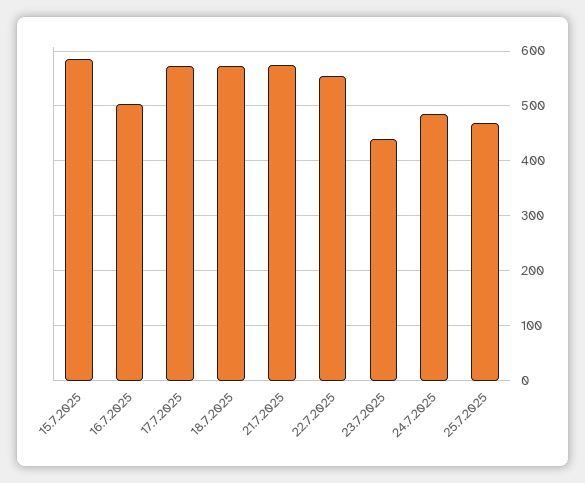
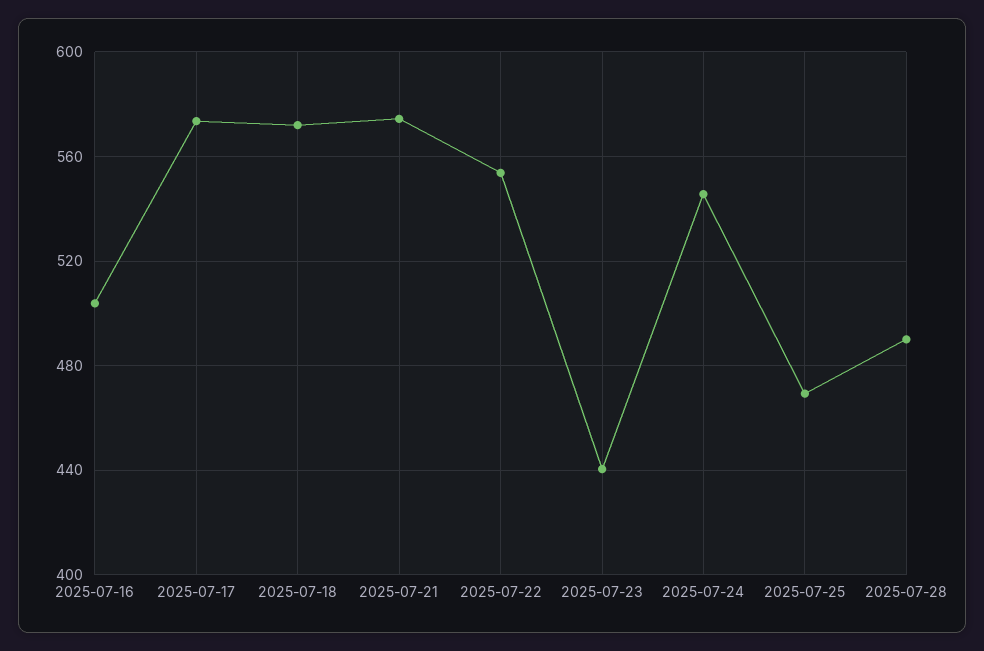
15.7.2025: 580 -> none
24.7.2025: 480 -> 545
2025-07-28: none -> 490

